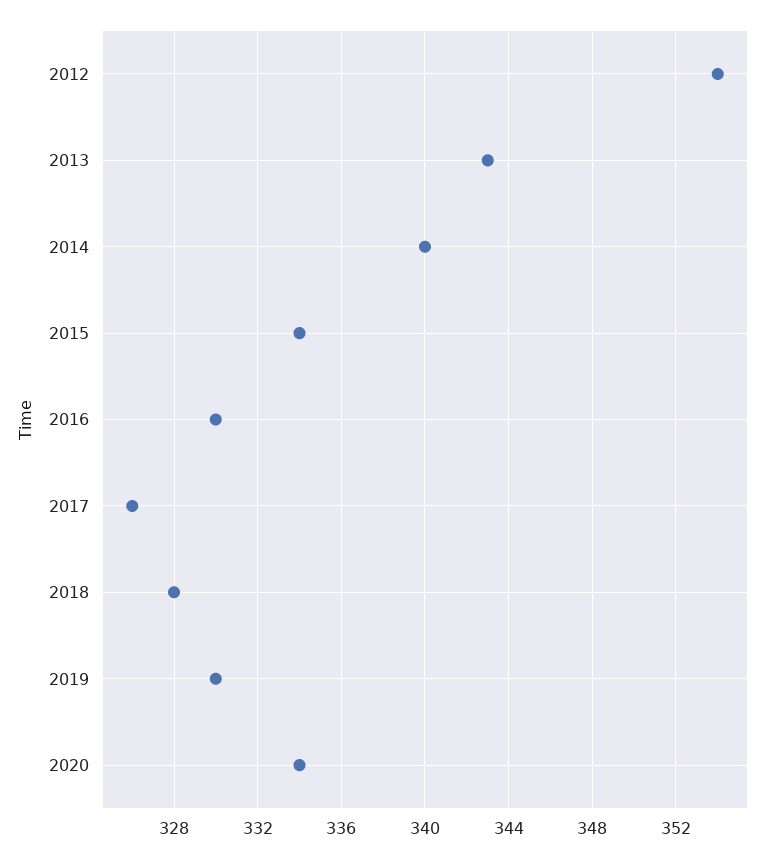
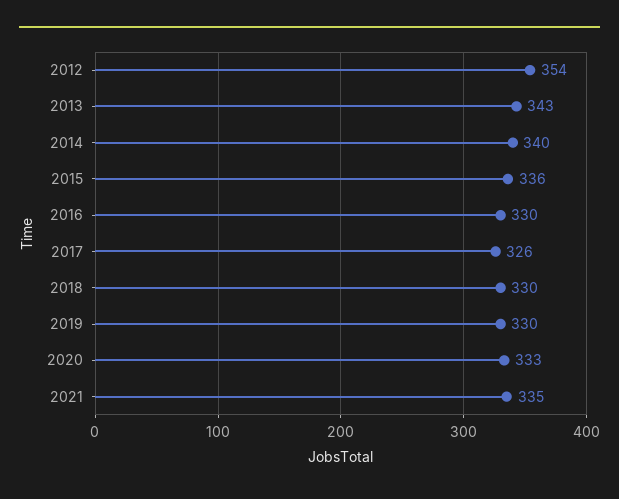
2015: 334 -> 336
2018: 328 -> 330
2020: 334 -> 333
2021: none -> 335

